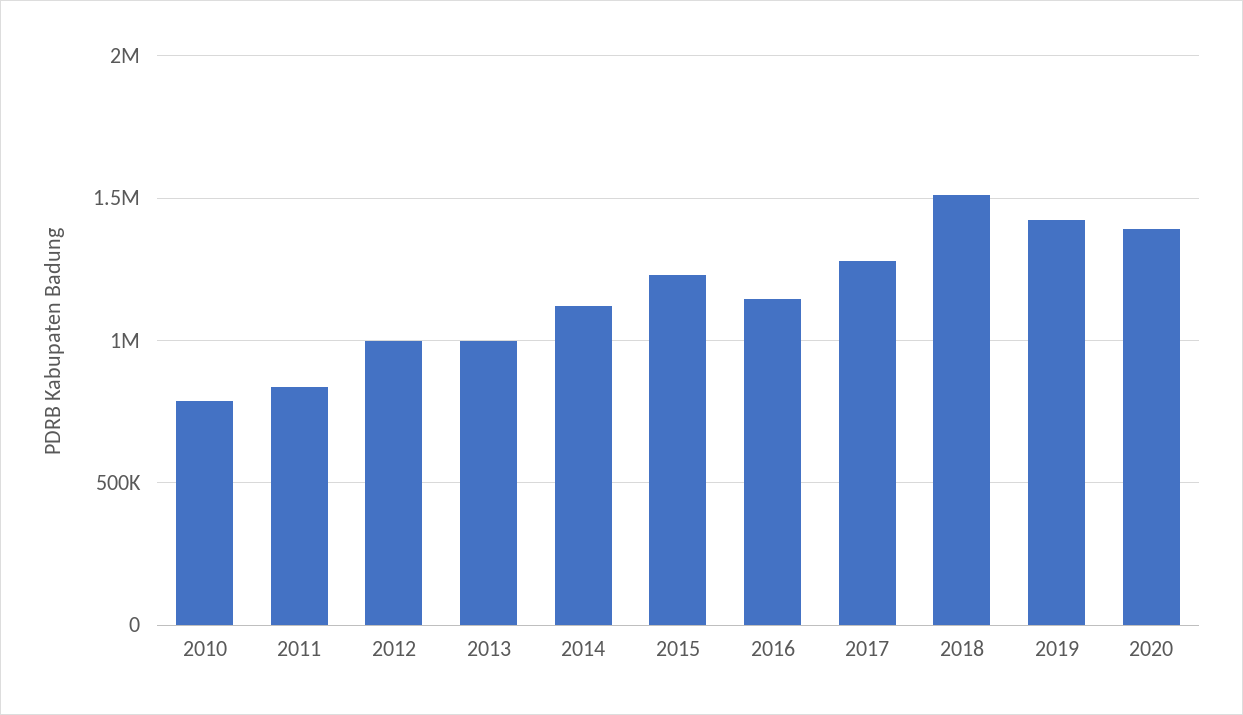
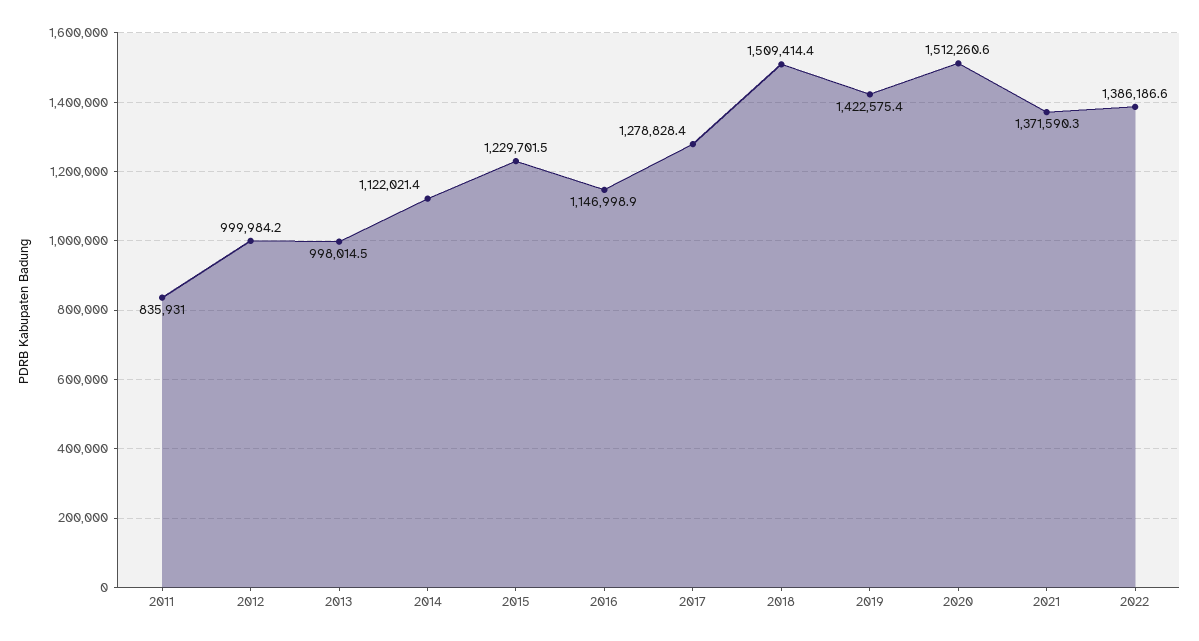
2010: 800000 -> none
2020: 1400000 -> 1512260.6
2021: none -> 1371590.3
2022: none -> 1386186.6

